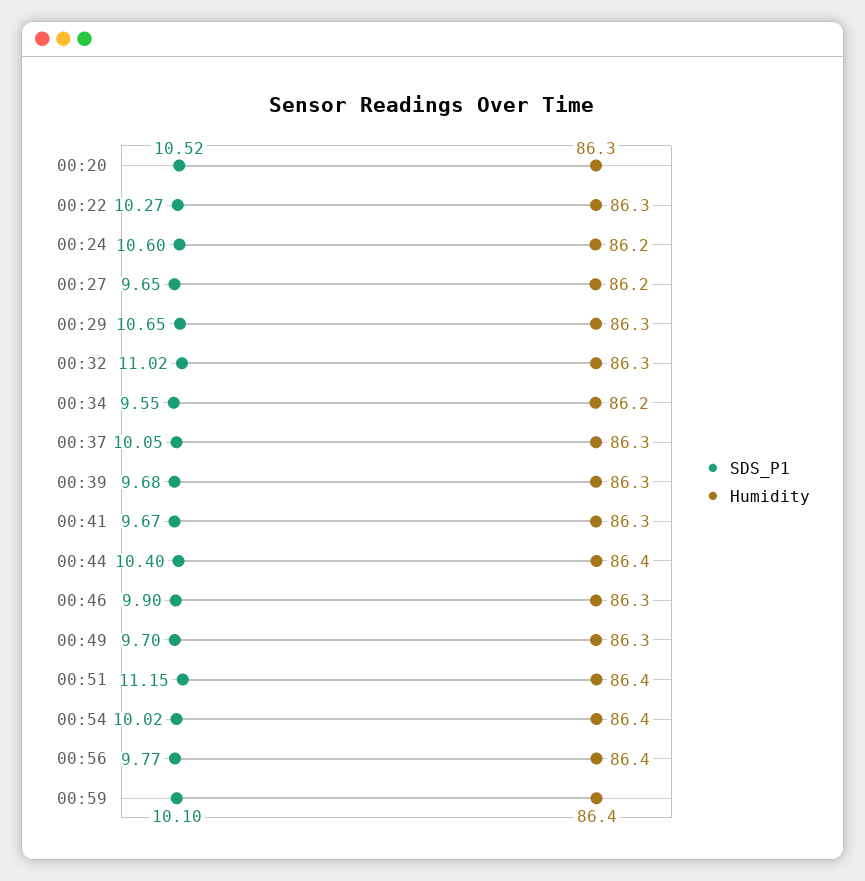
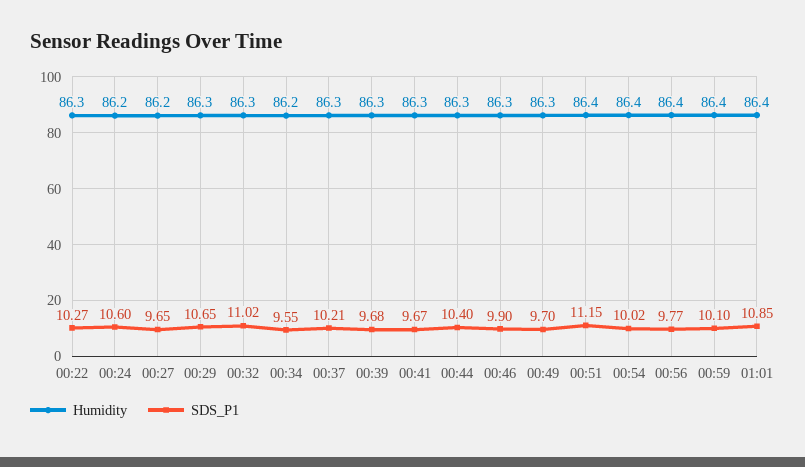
SDS_P1, 00:20: 10.52 -> none
Humidity, 00:20: 86.3 -> none
SDS_P1, 00:37: 10.05 -> 10.21
Humidity, 00:44: 86.4 -> 86.3
Humidity, 01:01: none -> 86.4
SDS_P1, 01:01: none -> 10.85

